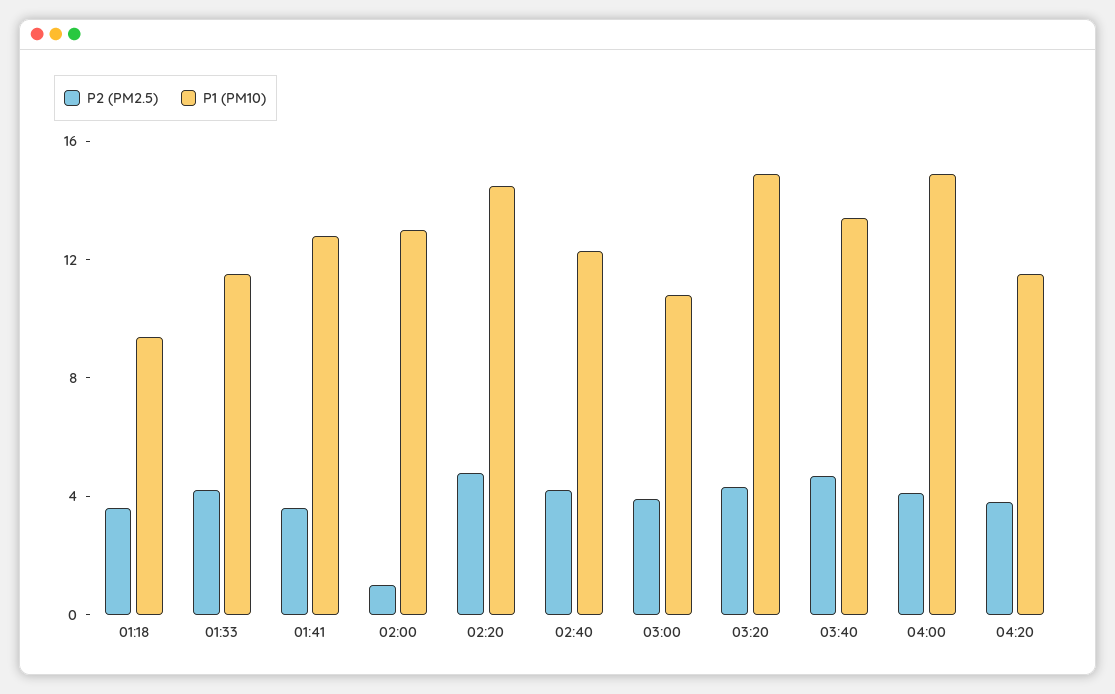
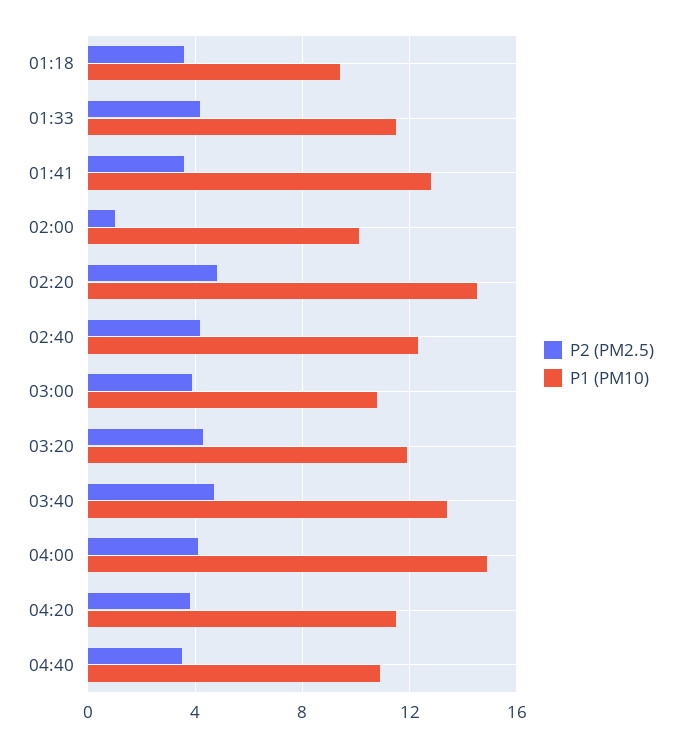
P1 (PM10), 02:00: 13 -> 10
P1 (PM10), 03:20: 15 -> 12
P2 (PM2.5), 04:40: none -> 3.5
P1 (PM10), 04:40: none -> 11

